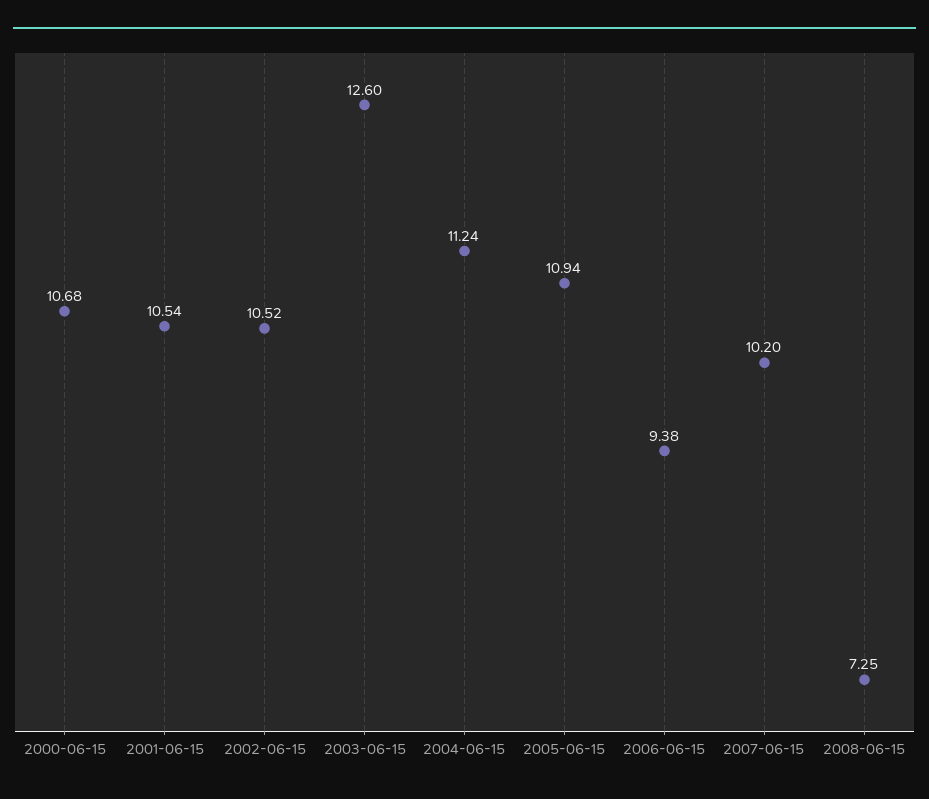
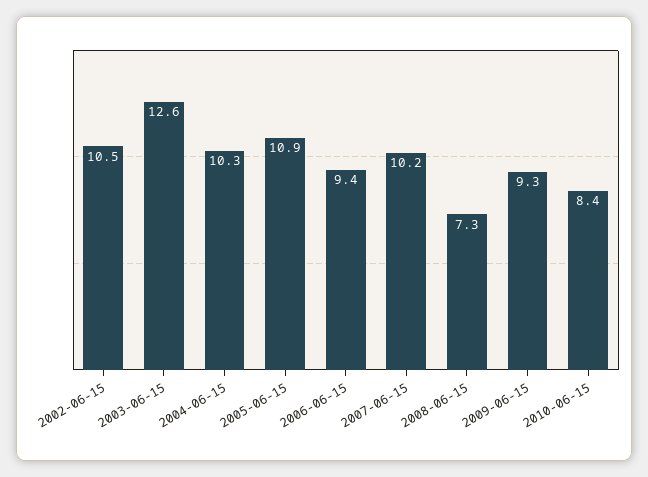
2000-06-15: 10.68 -> none
2001-06-15: 10.54 -> none
2004-06-15: 11.24 -> 10.3
2009-06-15: none -> 9.3
2010-06-15: none -> 8.4

